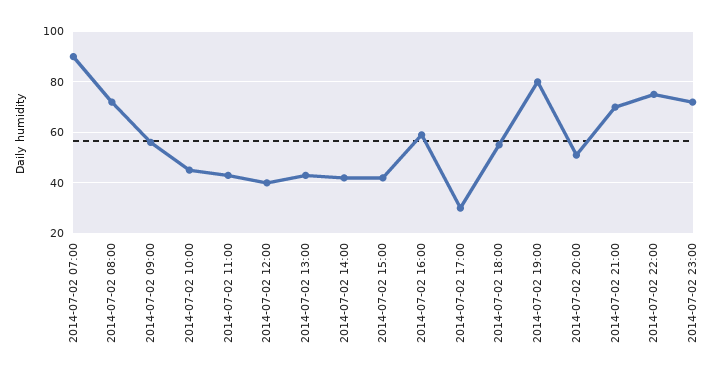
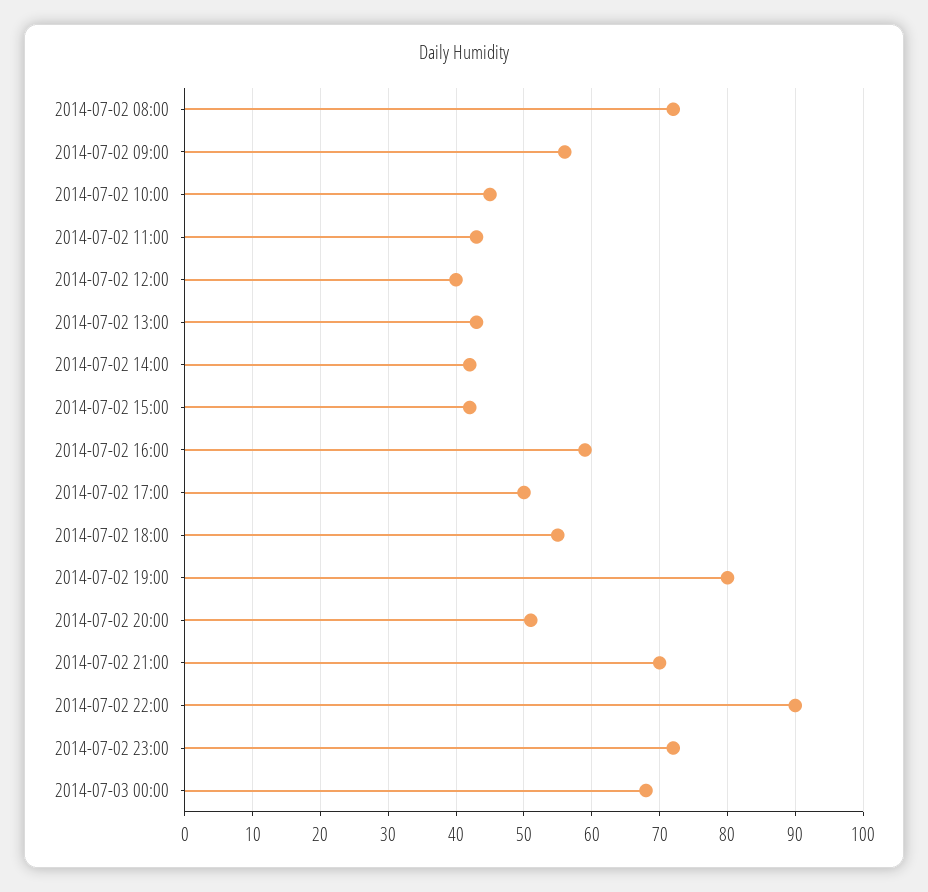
2014-07-02 07:00: 90 -> none
2014-07-02 17:00: 30 -> 50
2014-07-02 22:00: 75 -> 90
2014-07-03 00:00: none -> 68

